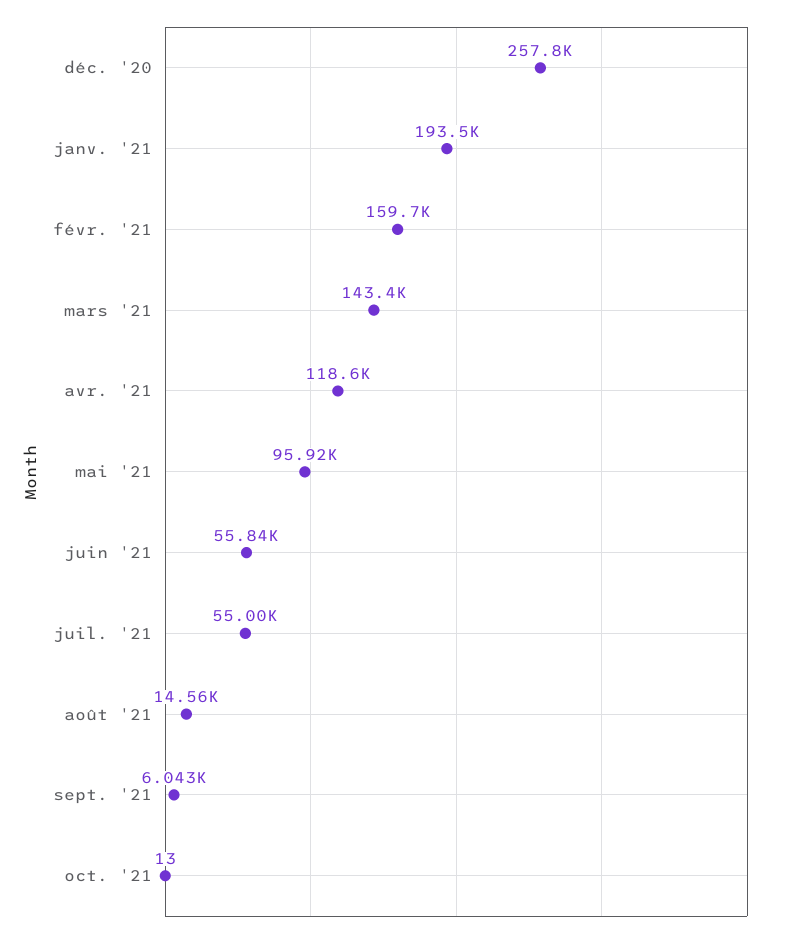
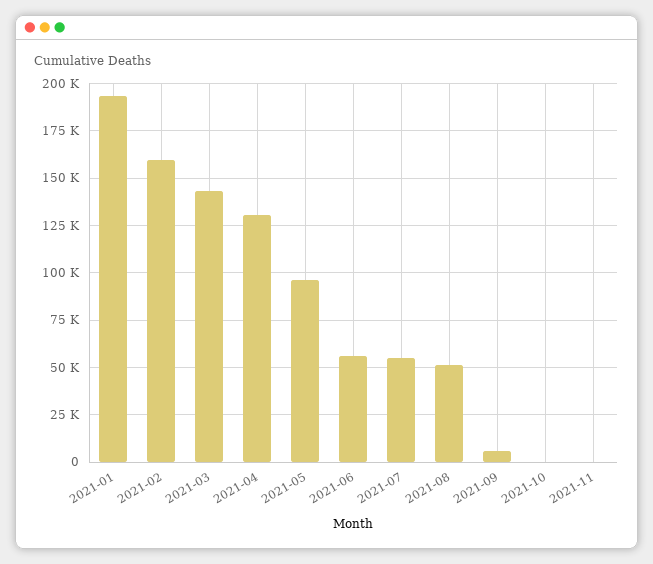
déc. '20: 257800 -> none
avr. '21: 118600 -> 130000
août '21: 14560 -> 50000
2021-11: none -> 0

